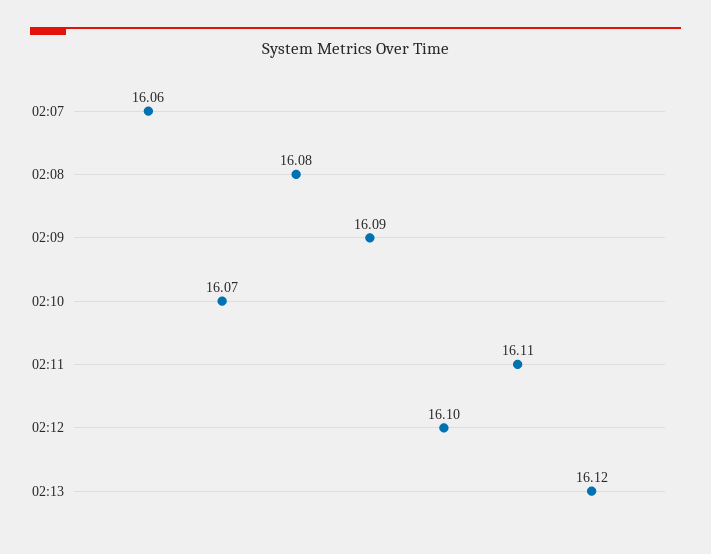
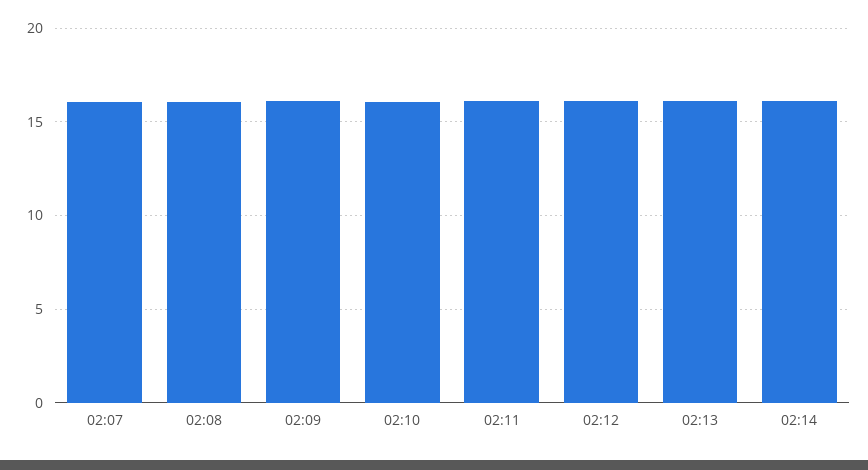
02:14: none -> 16

